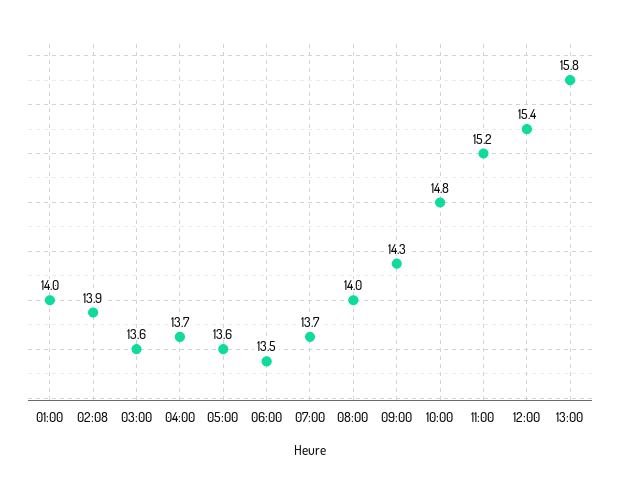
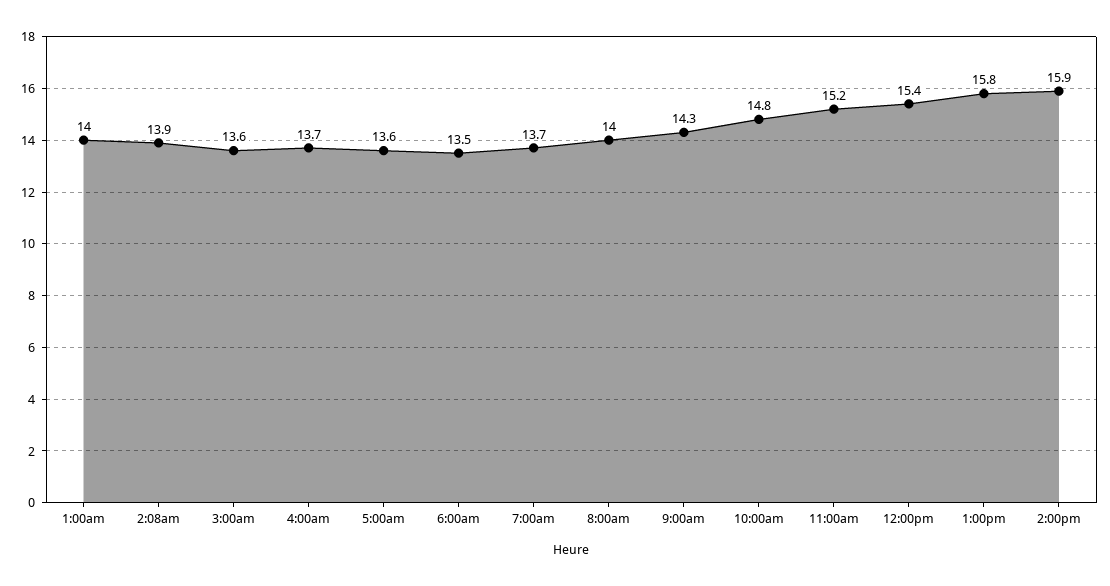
2:00pm: none -> 15.9

